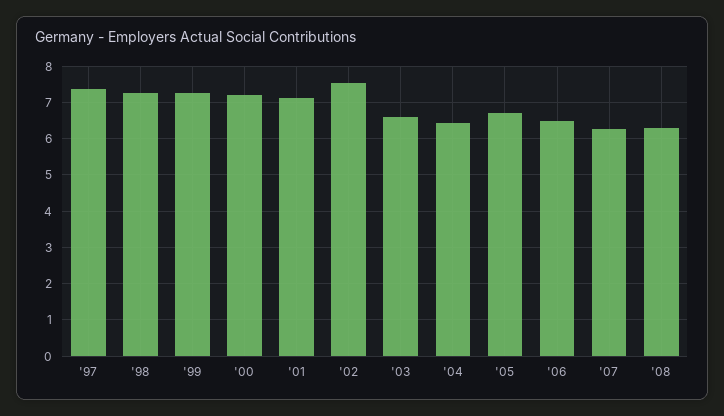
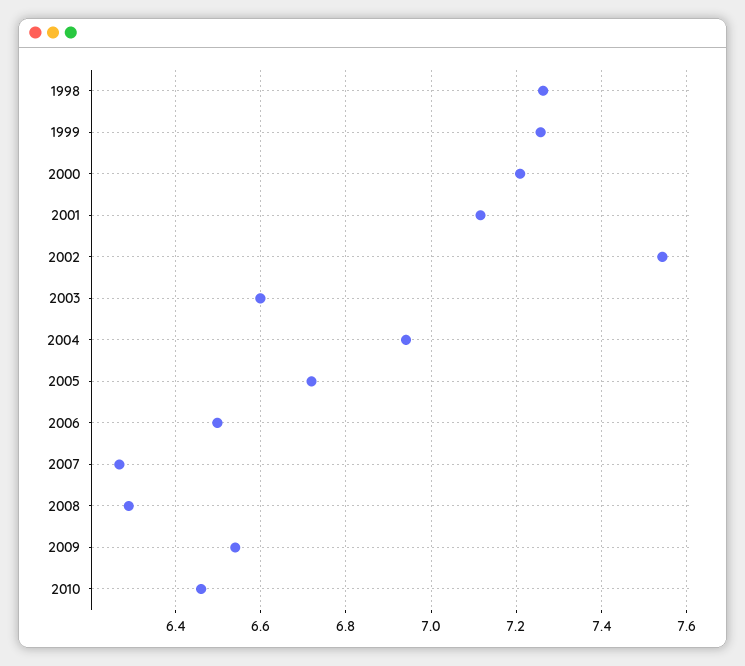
'97: 7.4 -> none
'04: 6.4 -> 6.94
2009: none -> 6.54
2010: none -> 6.46

